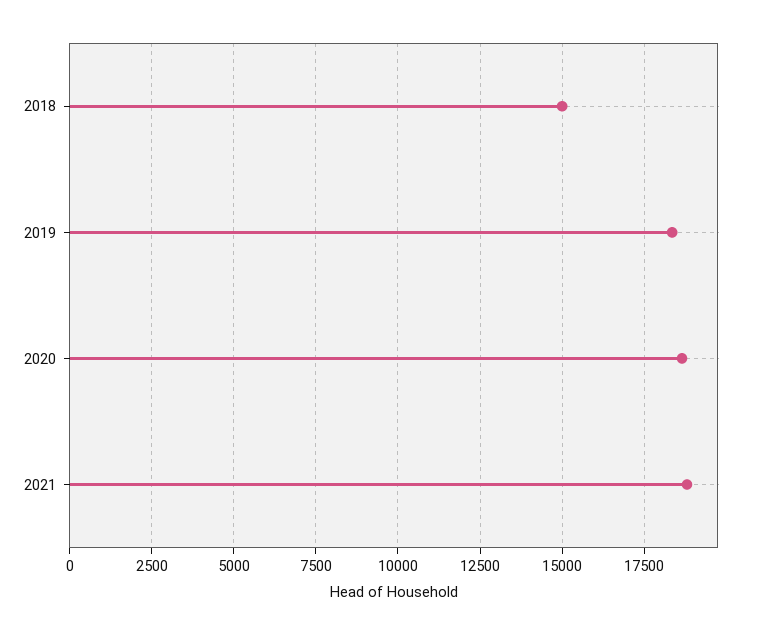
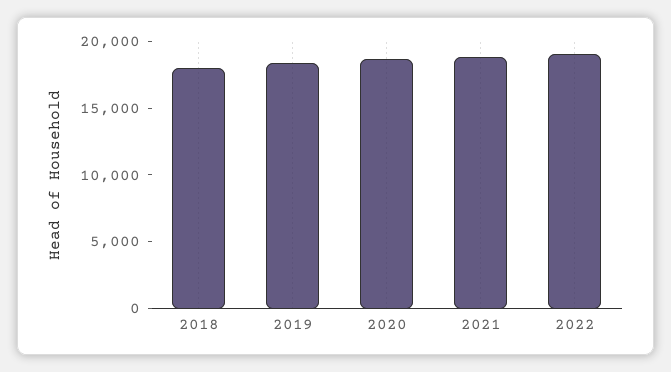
2018: 15000 -> 18000
2022: none -> 19000

